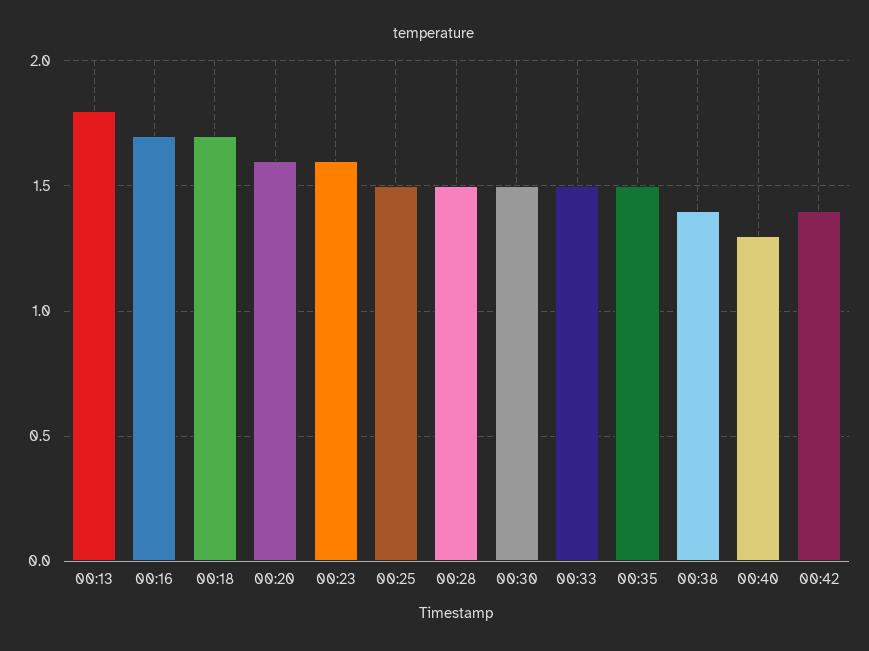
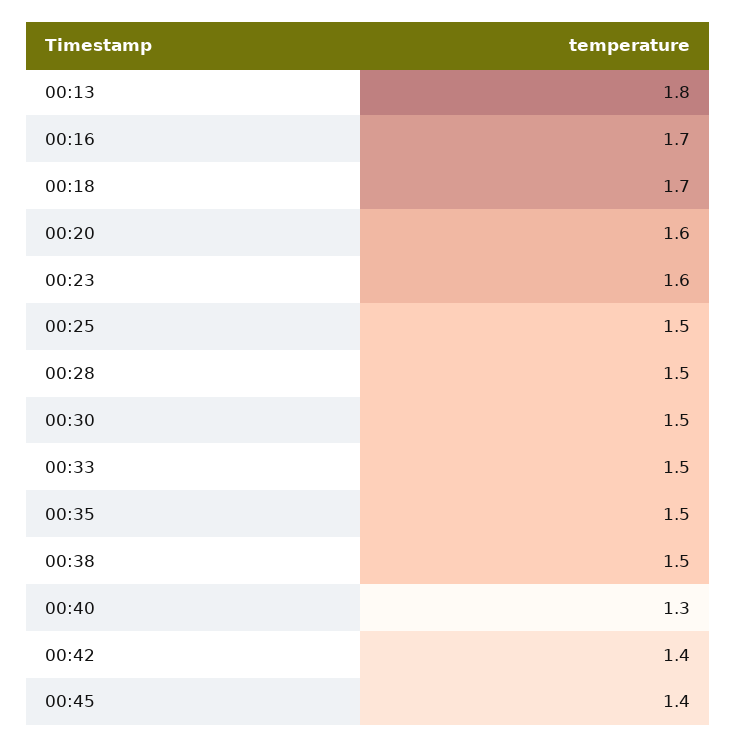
00:38: 1.4 -> 1.5
00:45: none -> 1.4

